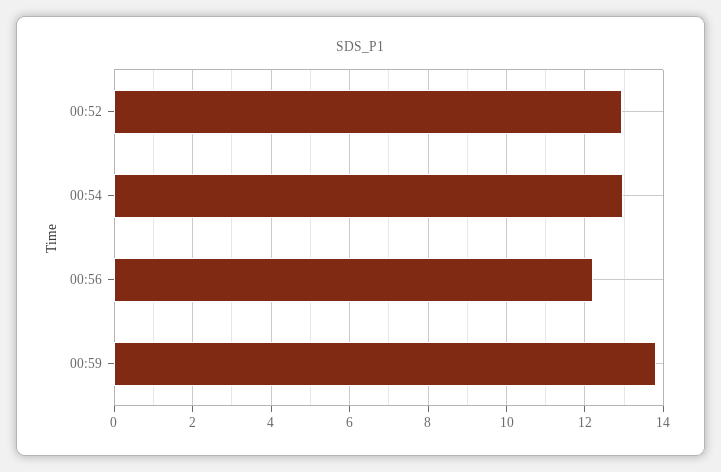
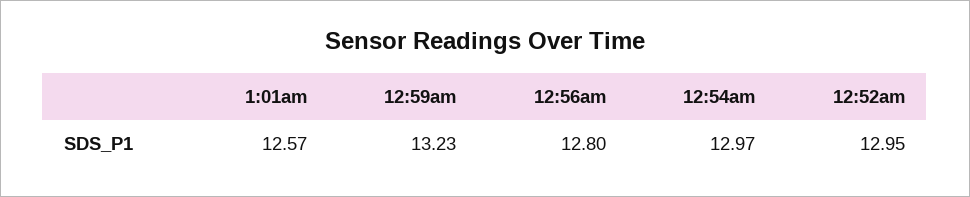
00:56: 12.2 -> 12.8
00:59: 13.8 -> 13.23
1:01am: none -> 12.57

